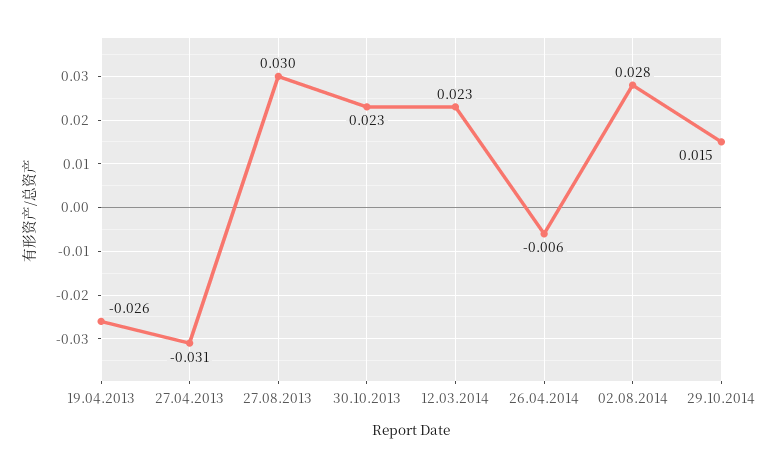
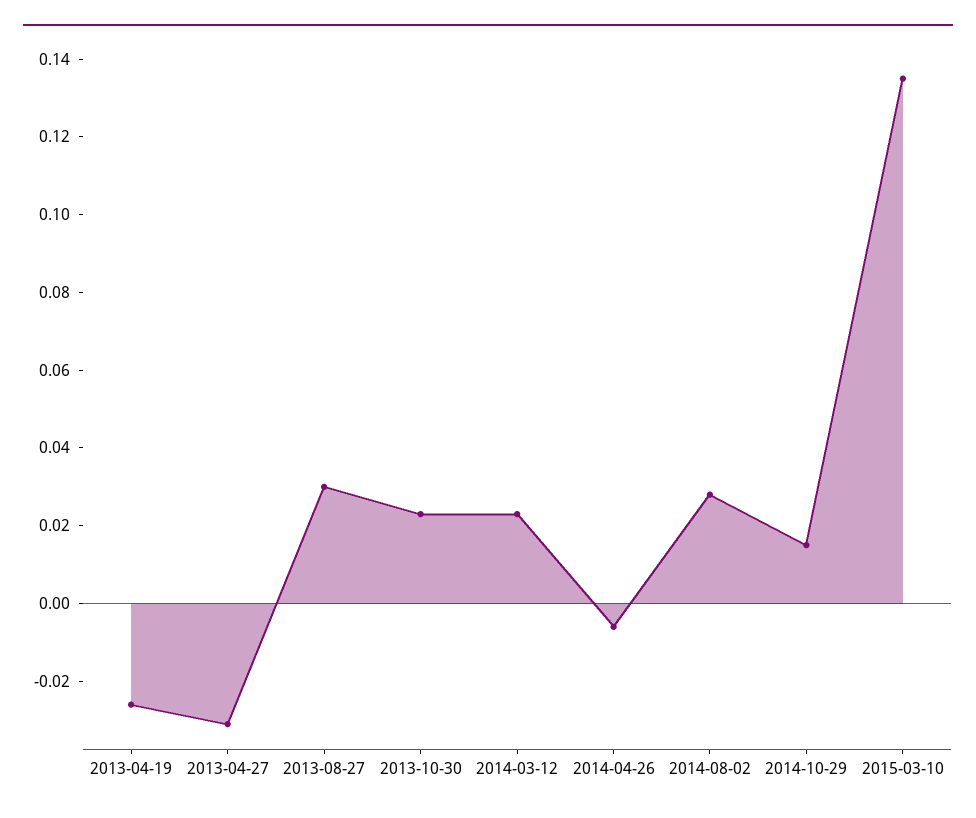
2015-03-10: none -> 0.135

